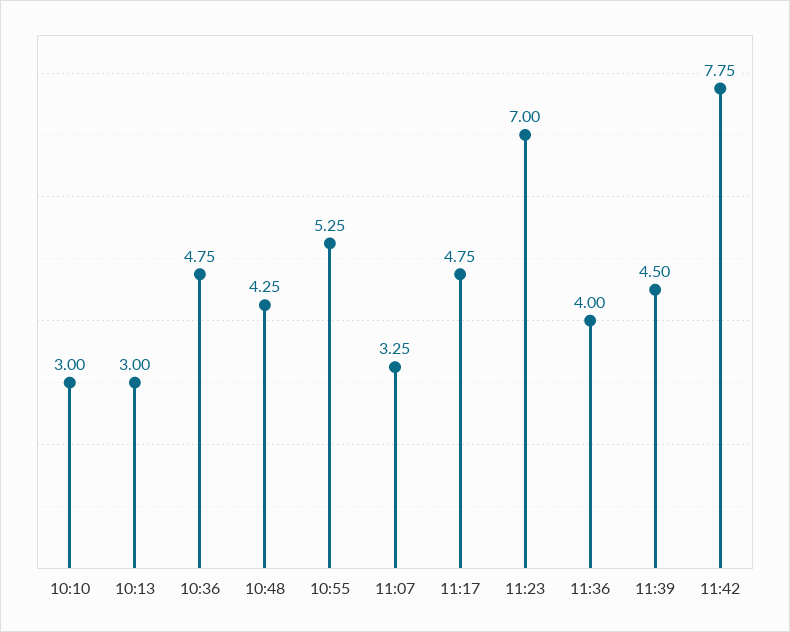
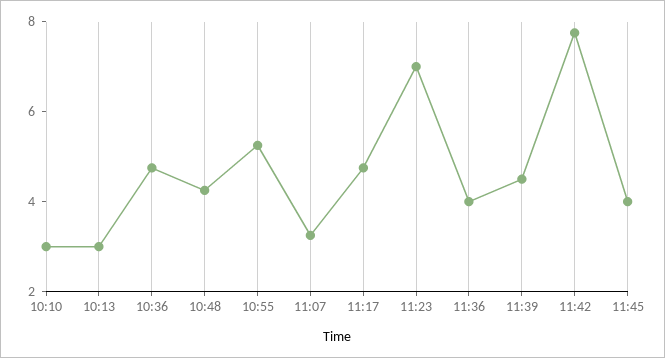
11:45: none -> 4

